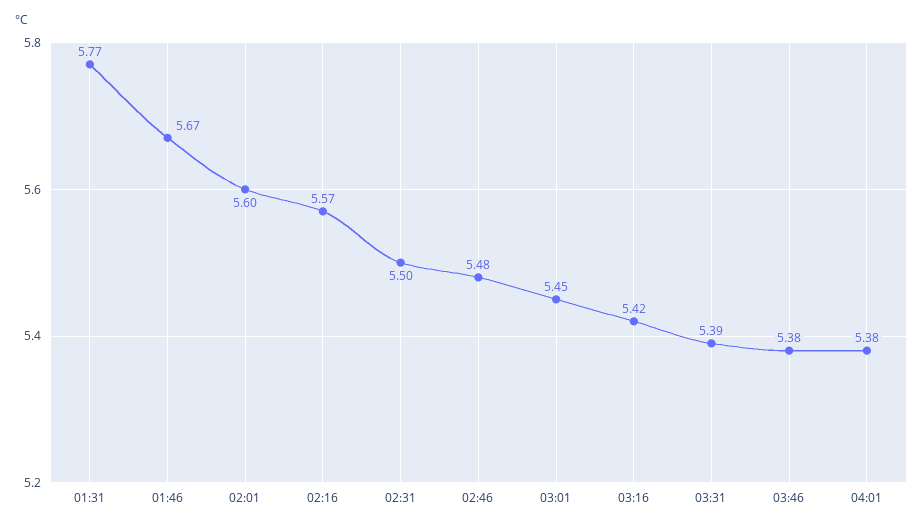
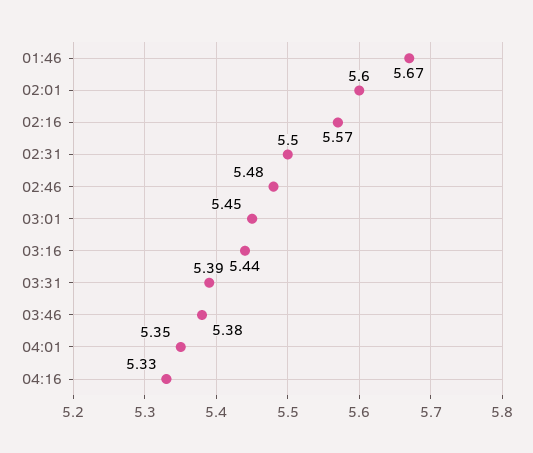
01:31: 5.77 -> none
03:16: 5.42 -> 5.44
04:01: 5.38 -> 5.35
04:16: none -> 5.33

